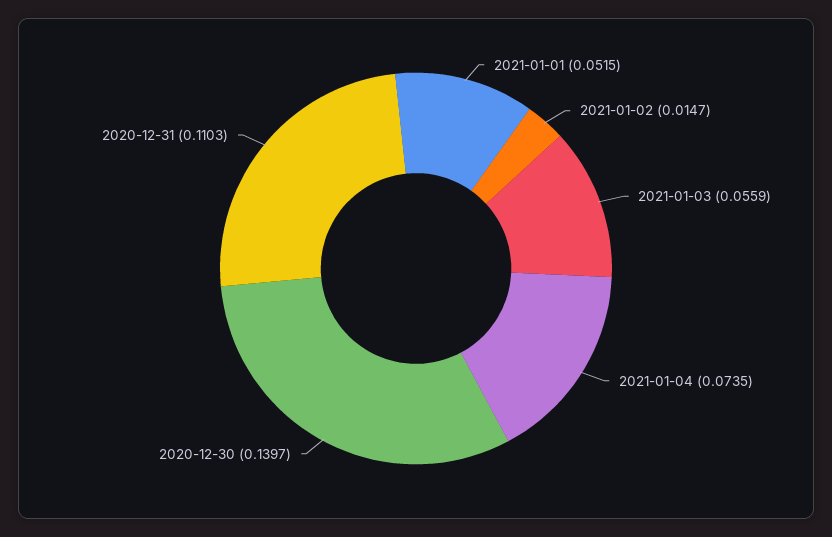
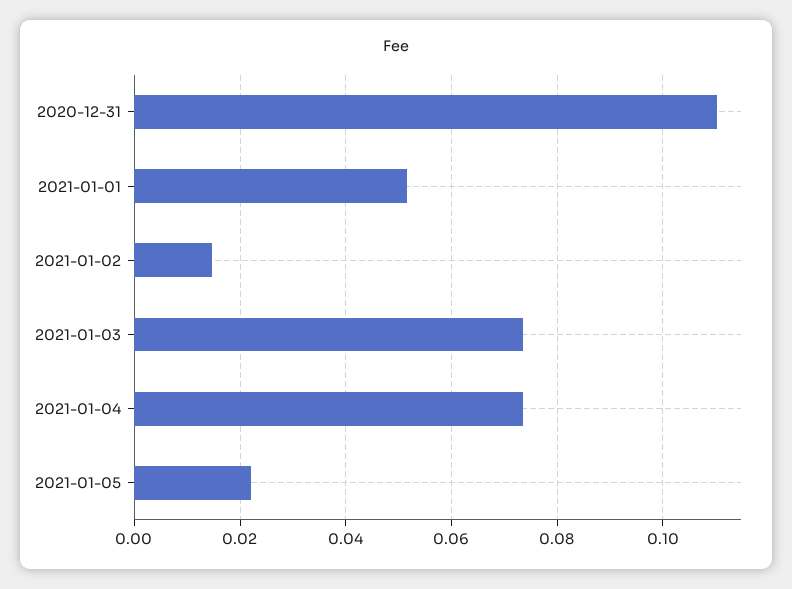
2021-01-03: 0.0559 -> 0.074
2020-12-30: 0.1397 -> none
2021-01-05: none -> 0.022

